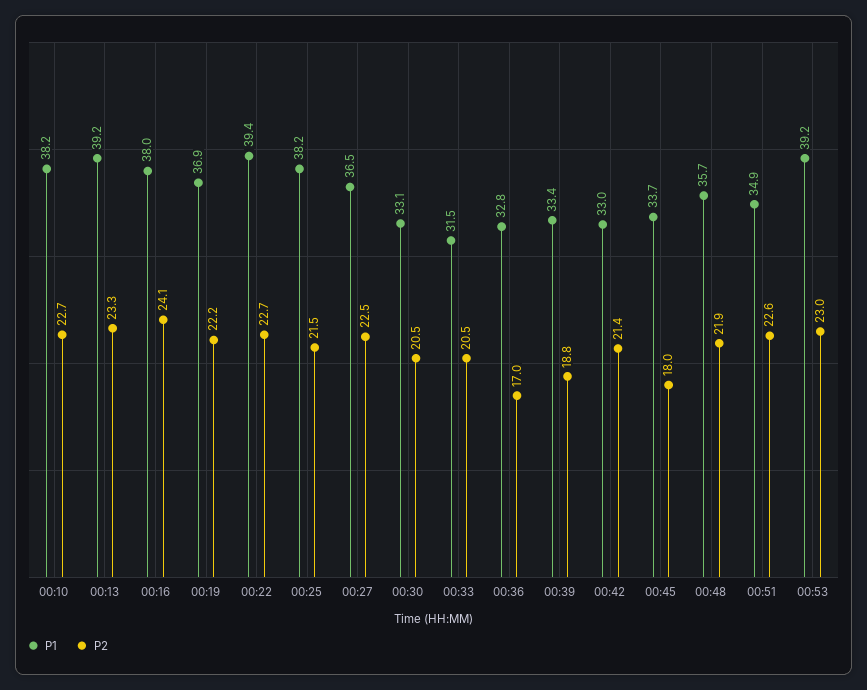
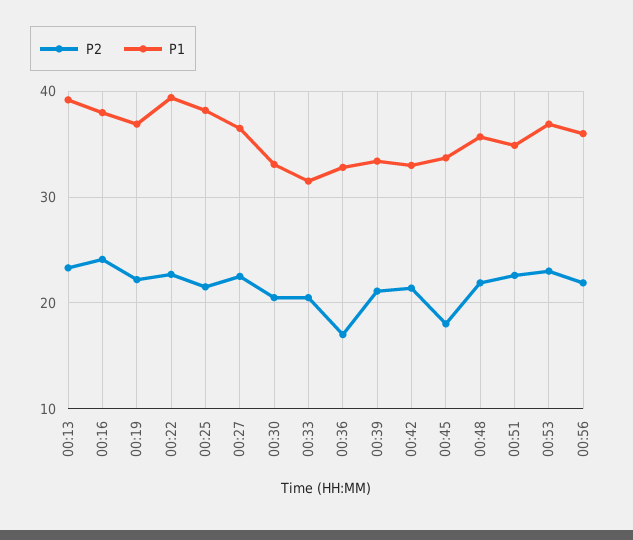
P1, 00:10: 38.2 -> none
P2, 00:10: 22.7 -> none
P2, 00:39: 18.8 -> 21
P1, 00:53: 39.2 -> 37
P2, 00:56: none -> 22
P1, 00:56: none -> 36

